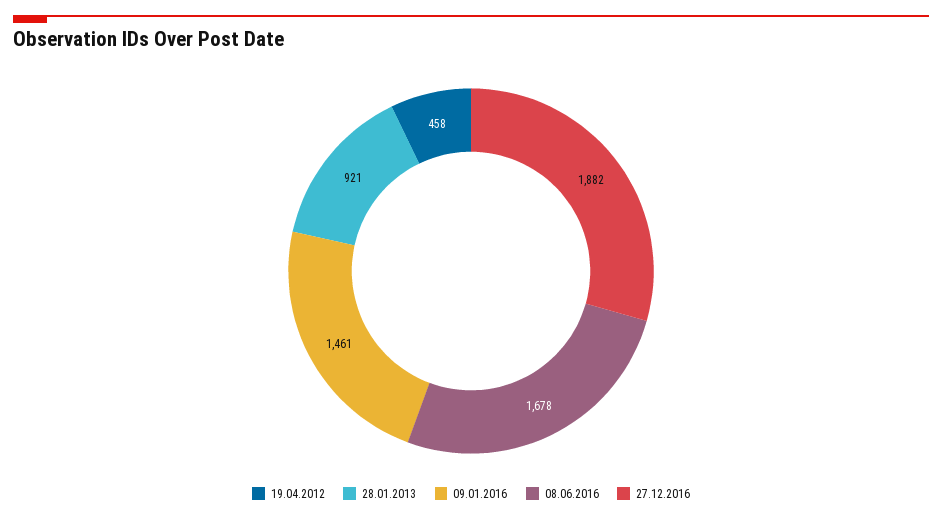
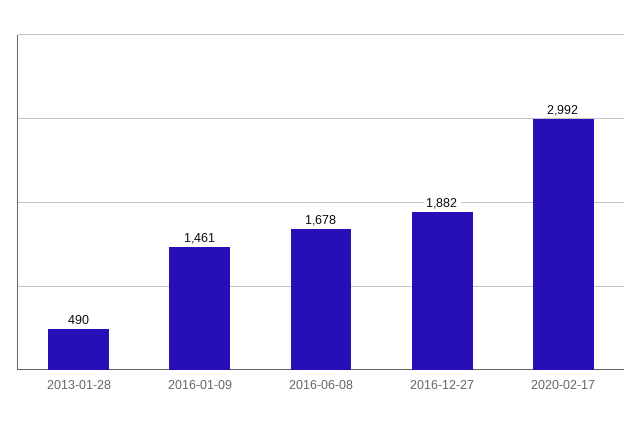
19.04.2012: 458 -> none
28.01.2013: 921 -> 490
2020-02-17: none -> 2992

